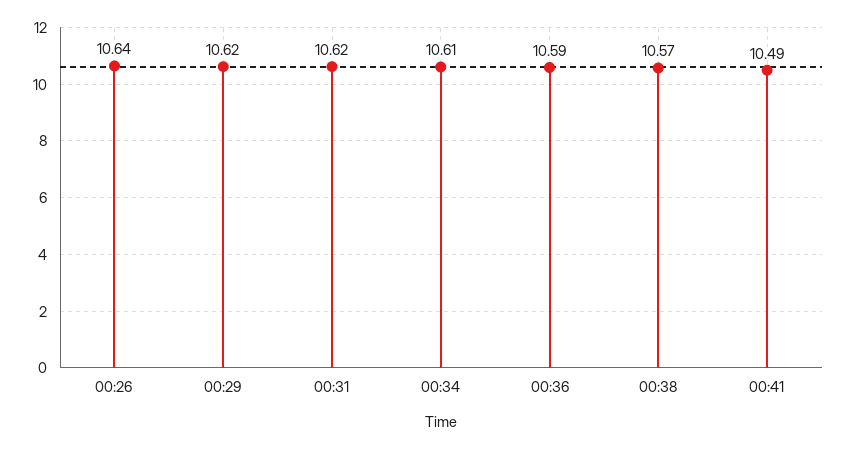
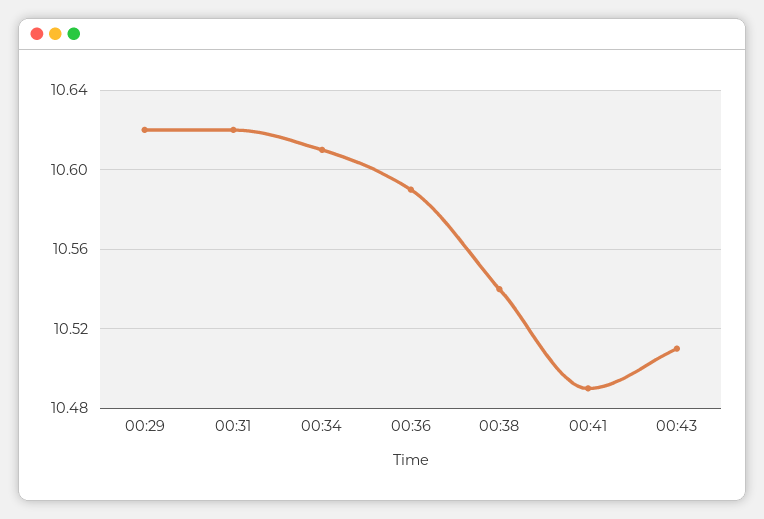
00:26: 10.64 -> none
00:38: 10.57 -> 10.54
00:43: none -> 10.51

